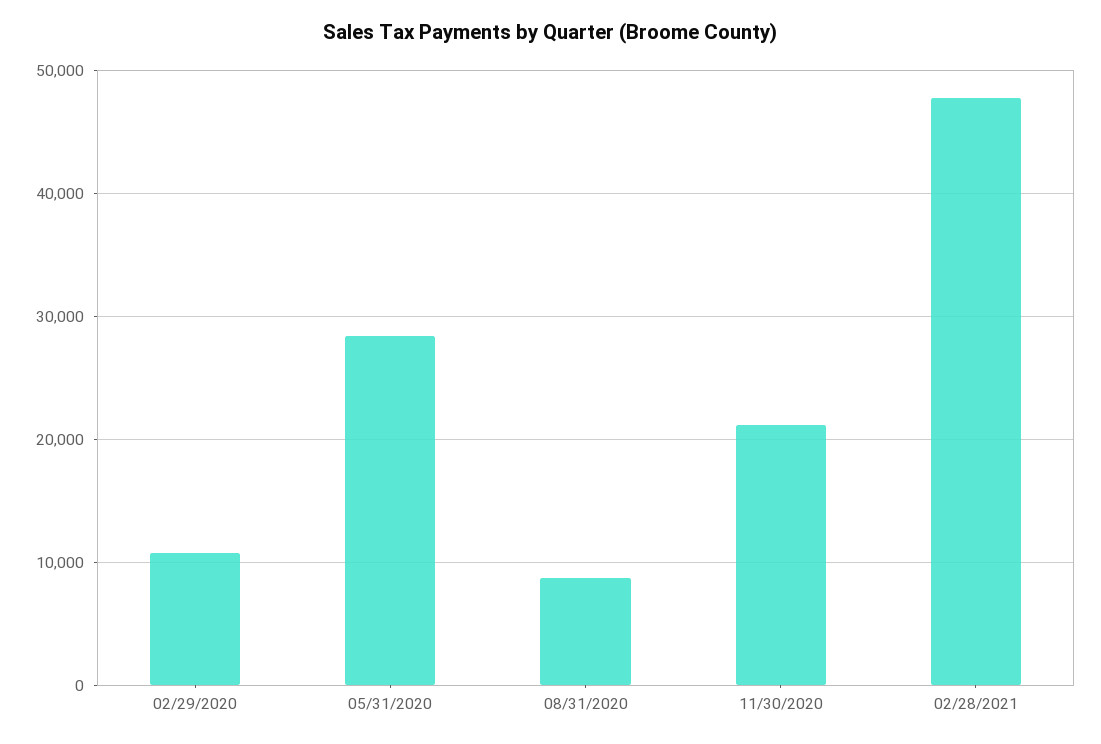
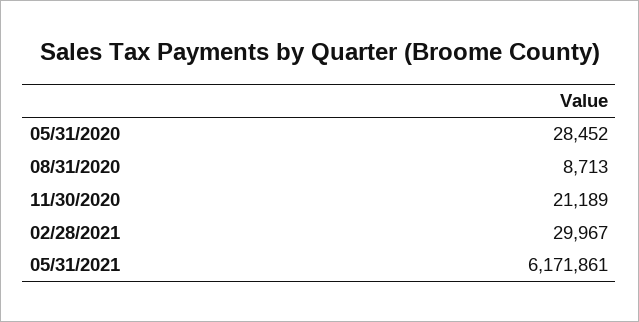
02/29/2020: 11000 -> none
02/28/2021: 48000 -> 29967
05/31/2021: none -> 6171861

